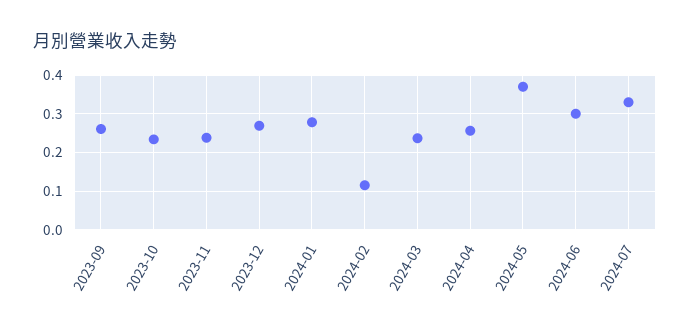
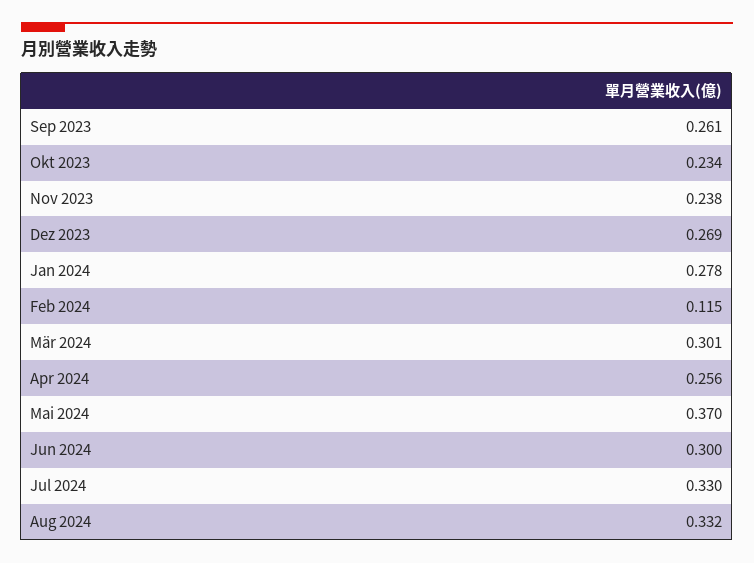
2024-03: 0.24 -> 0.301
Aug 2024: none -> 0.332

